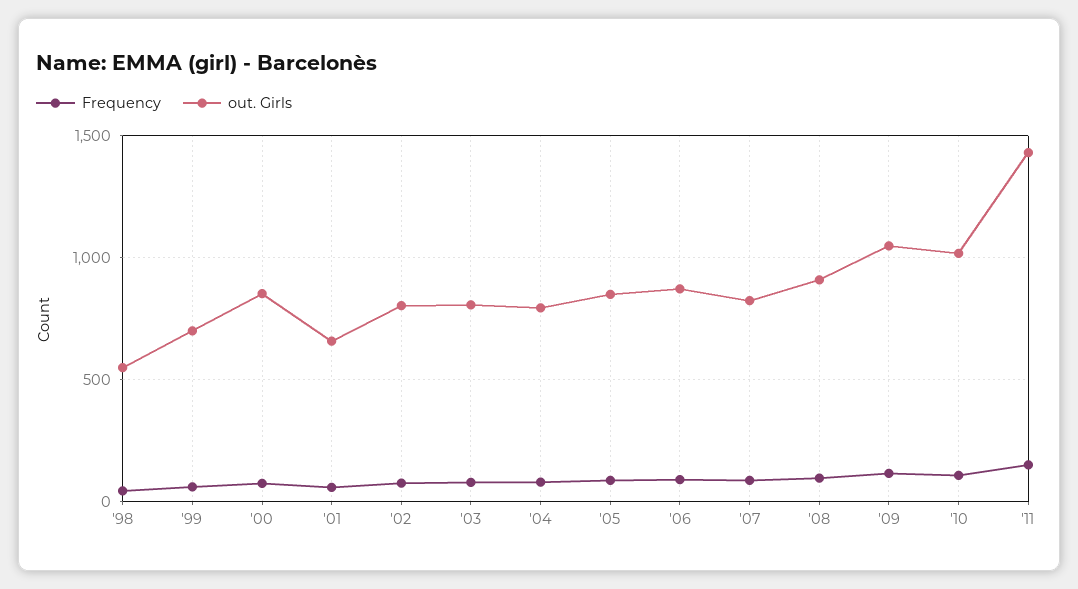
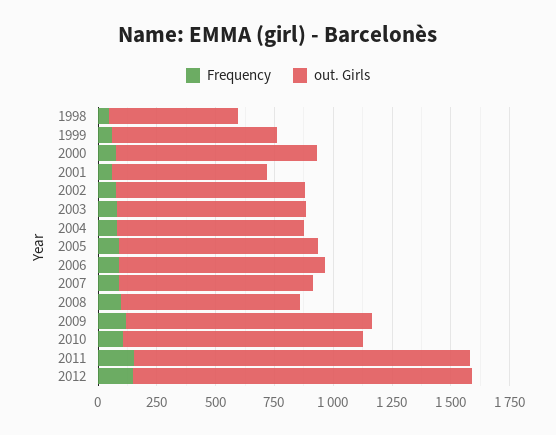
out. Girls, '08: 900 -> 750
Frequency, 2012: none -> 150
out. Girls, 2012: none -> 1450

